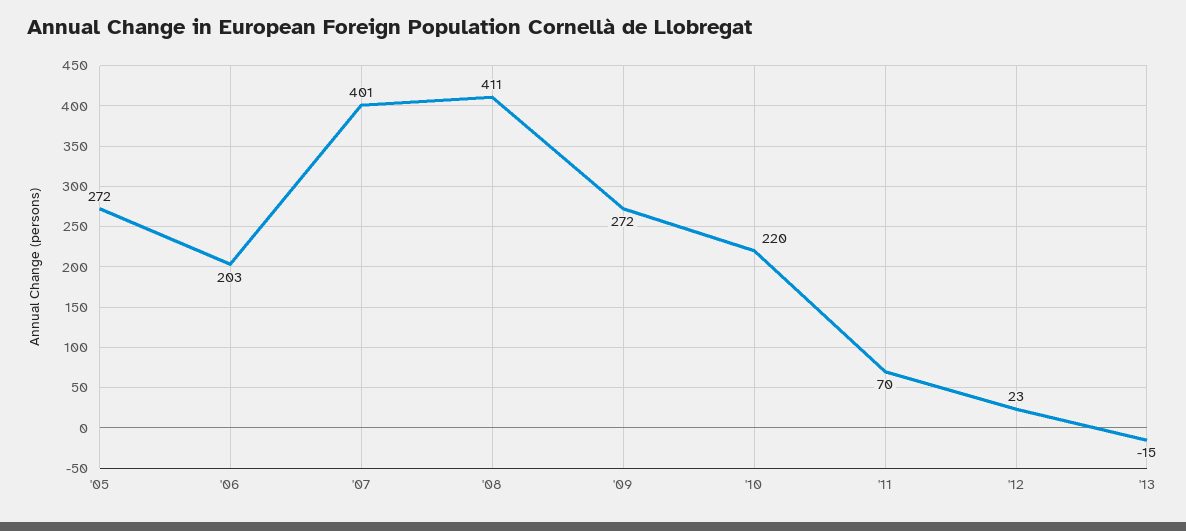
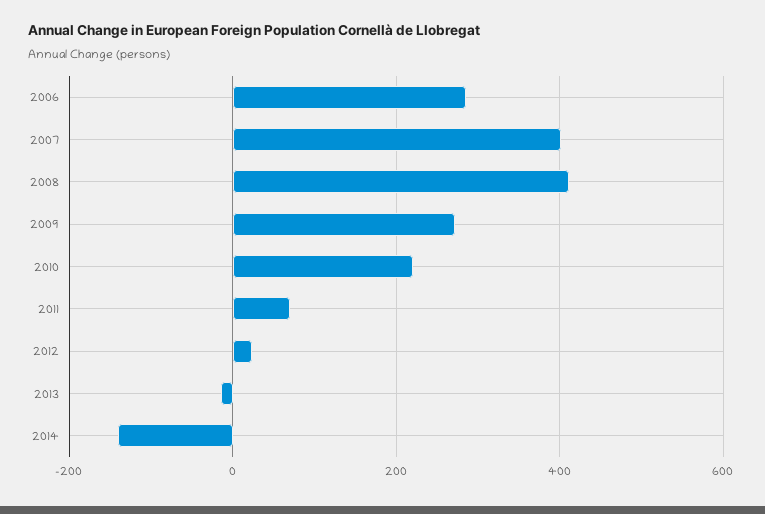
'05: 272 -> none
'06: 203 -> 280
2014: none -> -140

